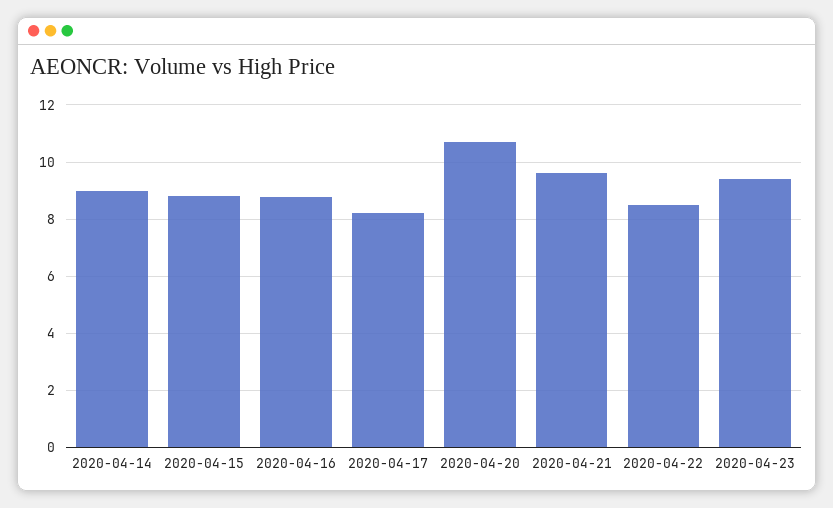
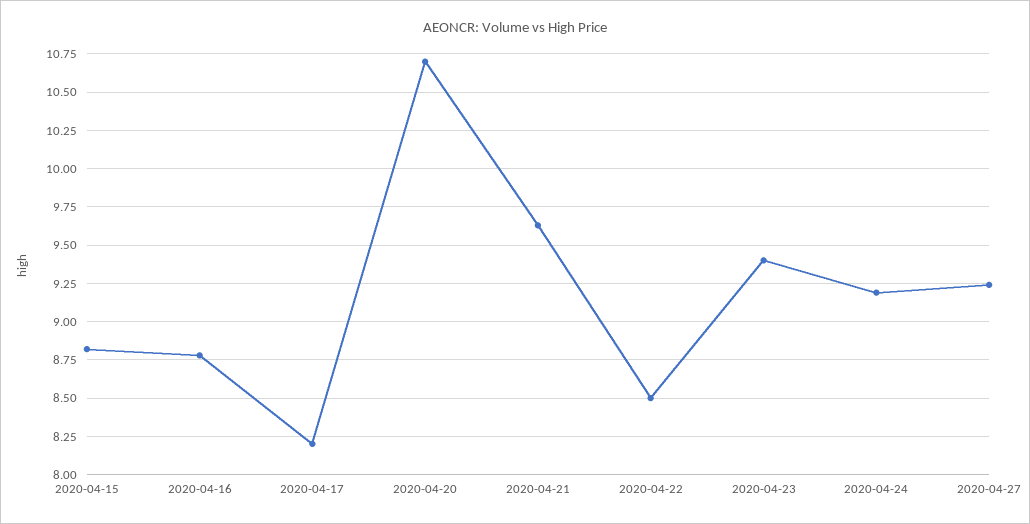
2020-04-14: 9 -> none
2020-04-24: none -> 9.2
2020-04-27: none -> 9.25

